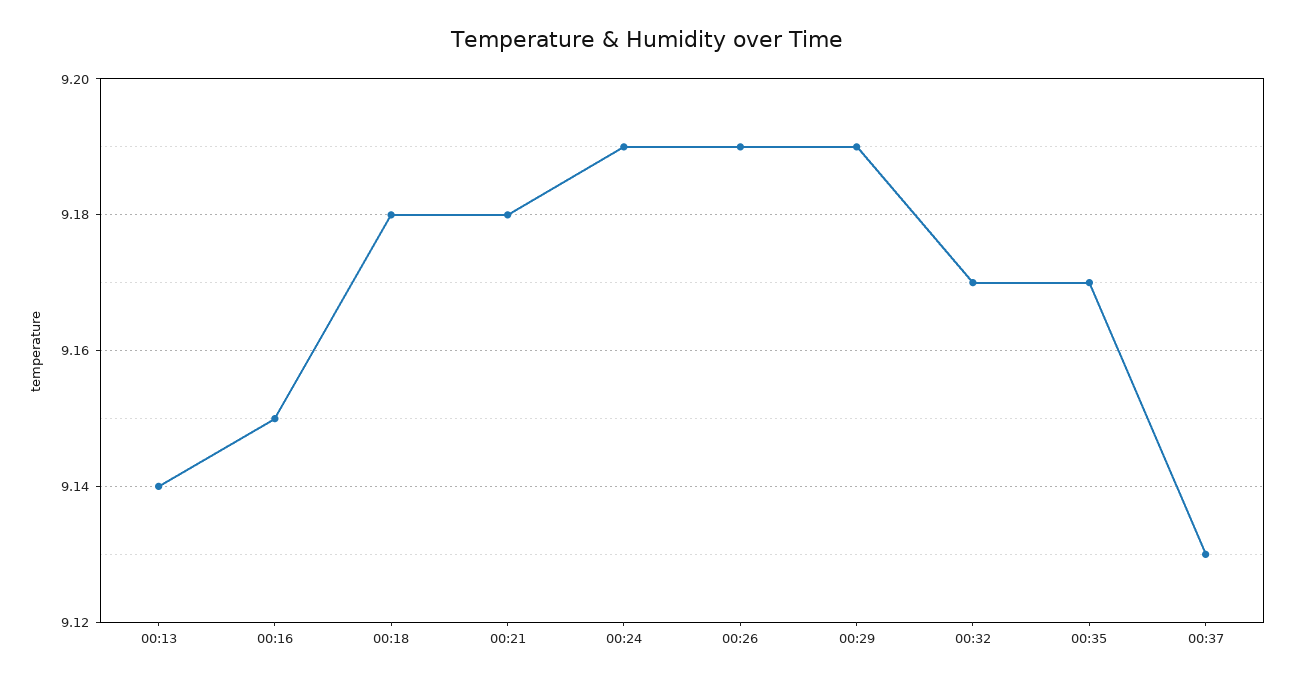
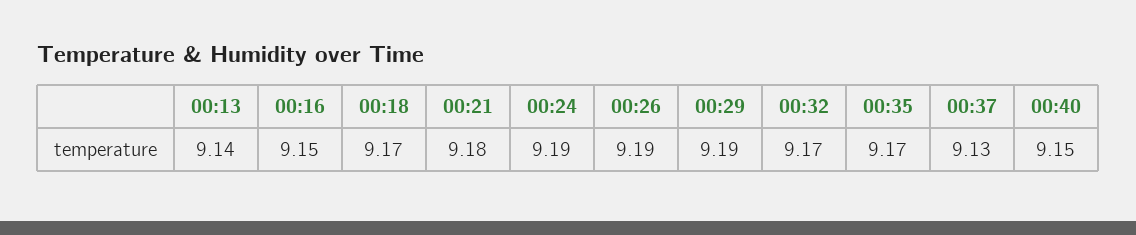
00:18: 9.18 -> 9.17
00:40: none -> 9.15

